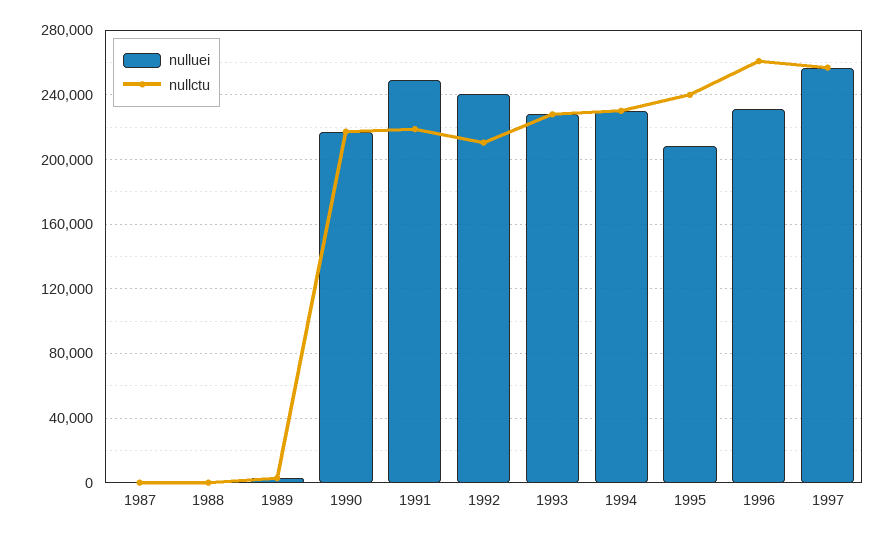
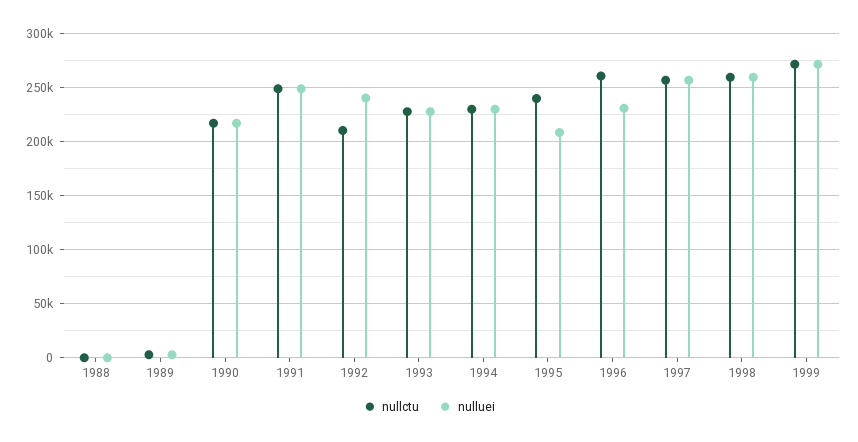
nulluei, 1987: 0 -> none
nullctu, 1987: 0 -> none
nullctu, 1991: 220000 -> 250000
nullctu, 1998: none -> 260000
nulluei, 1998: none -> 260000
nullctu, 1999: none -> 270000
nulluei, 1999: none -> 270000

